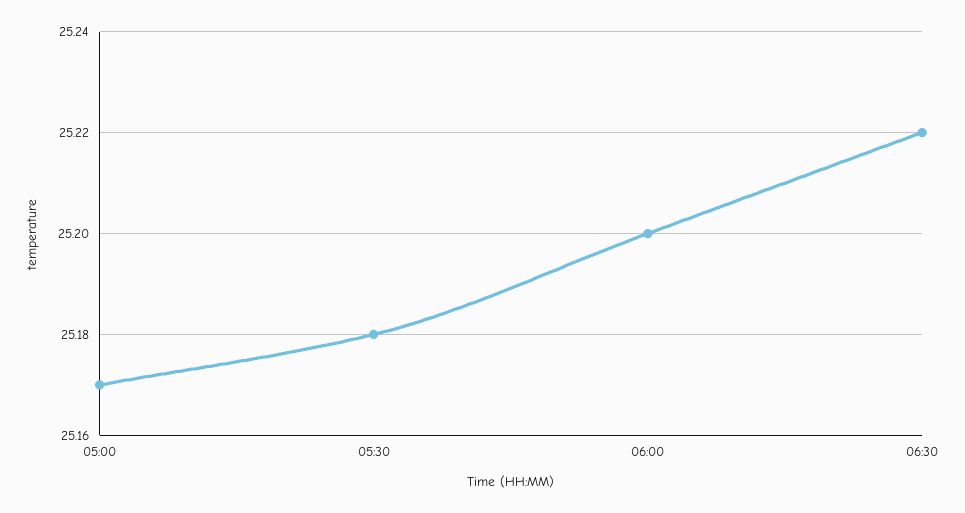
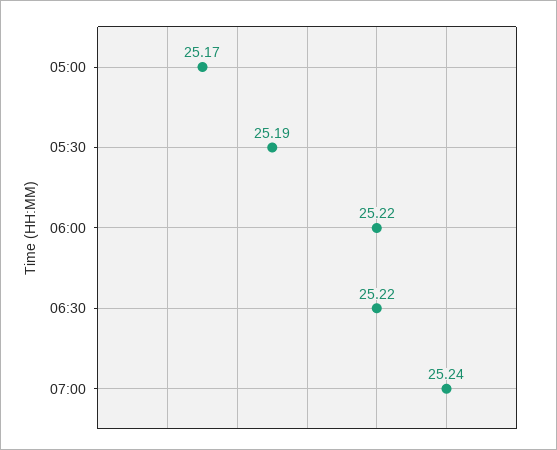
05:30: 25.18 -> 25.19
06:00: 25.2 -> 25.22
07:00: none -> 25.24

